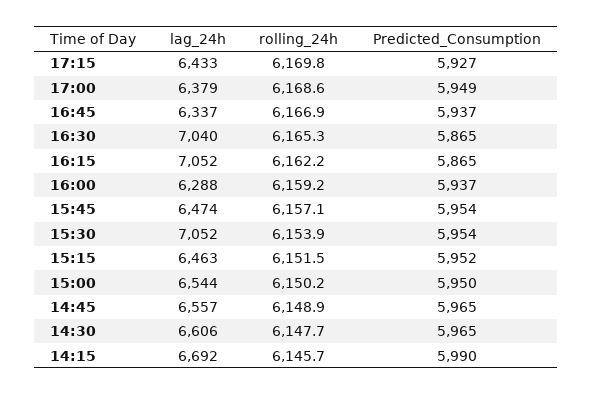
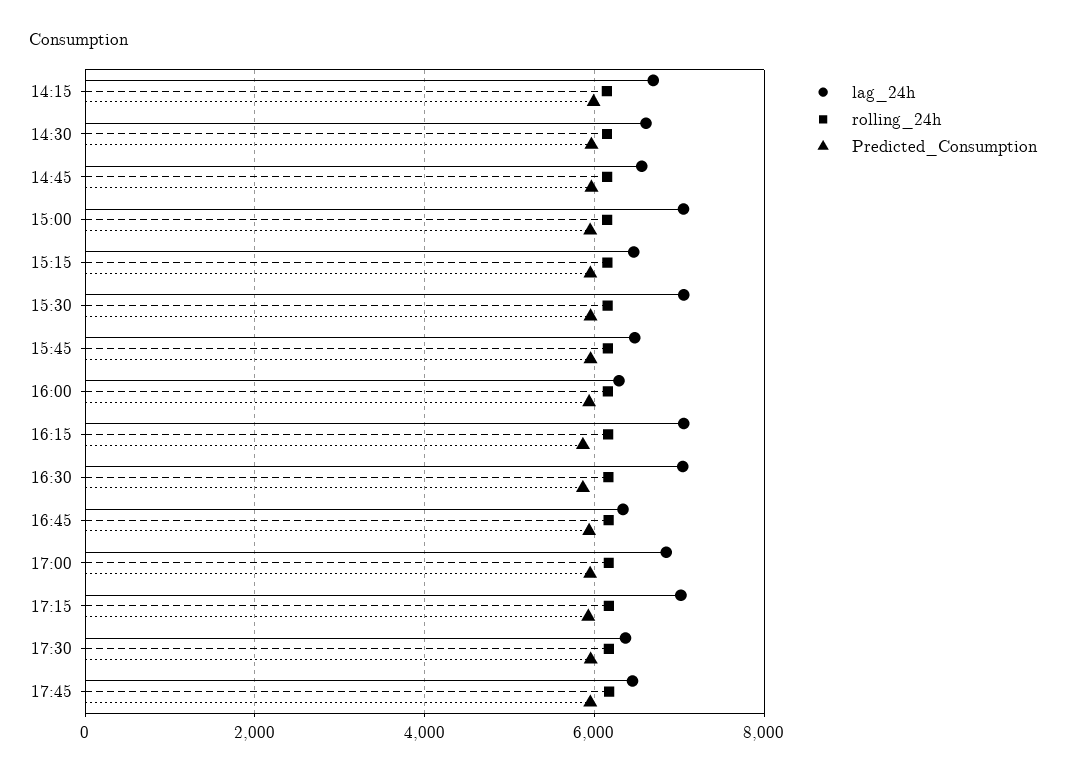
lag_24h, 17:15: 6433 -> 7000
lag_24h, 17:00: 6379 -> 6800
lag_24h, 15:00: 6544 -> 7000
lag_24h, 17:30: none -> 6400
rolling_24h, 17:30: none -> 6200
Predicted_Consumption, 17:30: none -> 6000
lag_24h, 17:45: none -> 6400
rolling_24h, 17:45: none -> 6200
Predicted_Consumption, 17:45: none -> 6000

